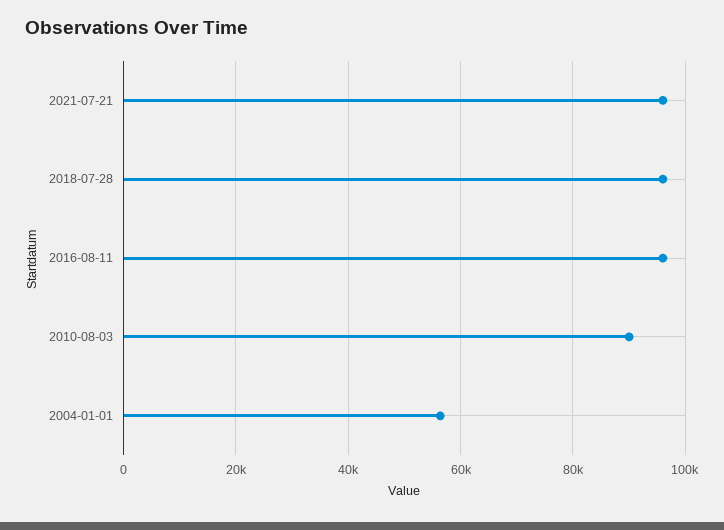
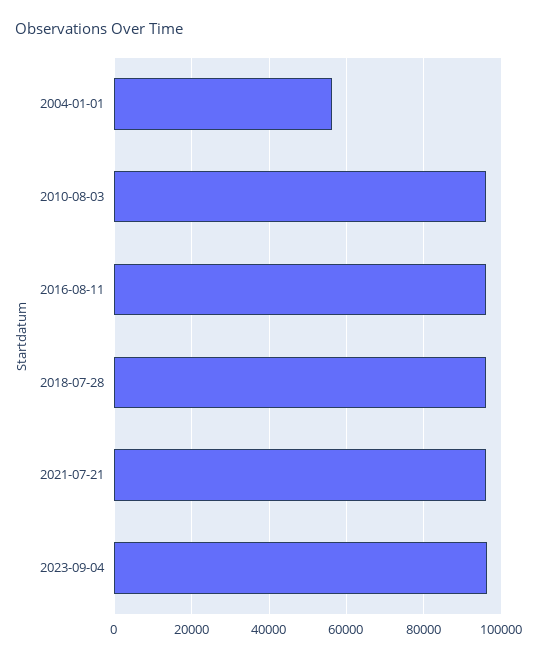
2010-08-03: 90000 -> 96000
2023-09-04: none -> 96000

